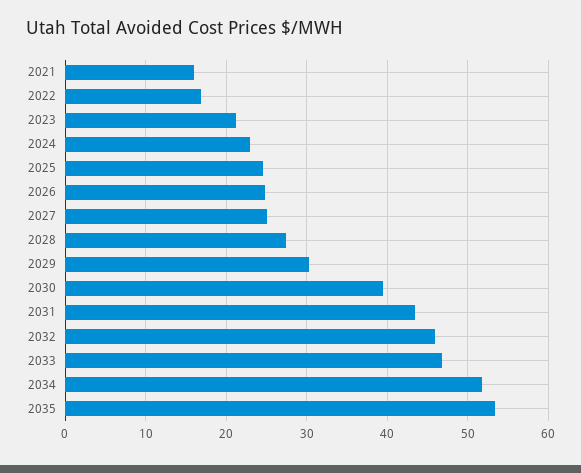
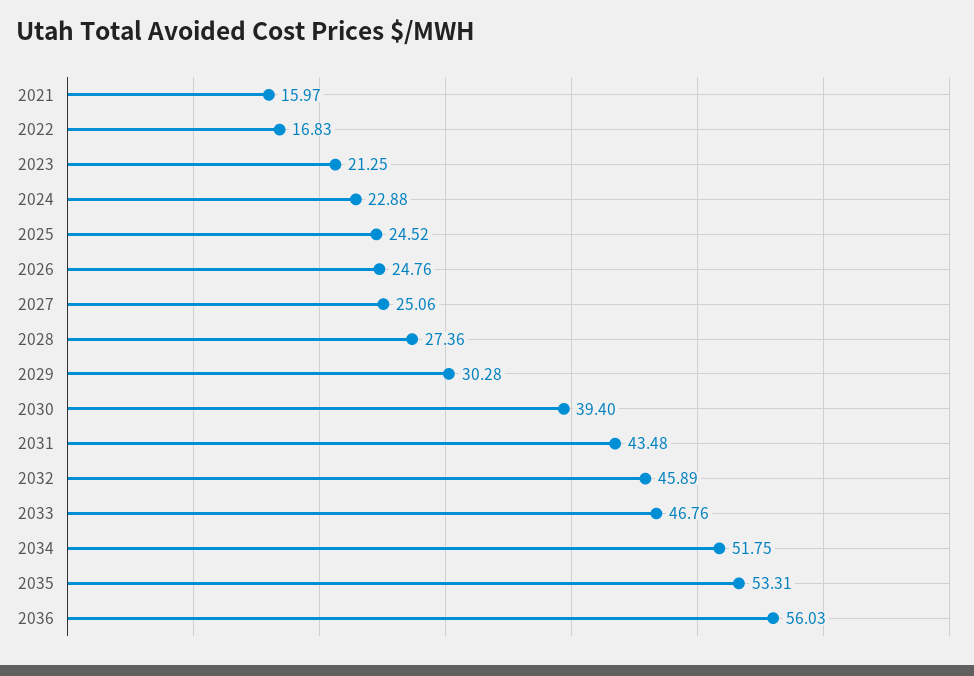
2036: none -> 56.03

